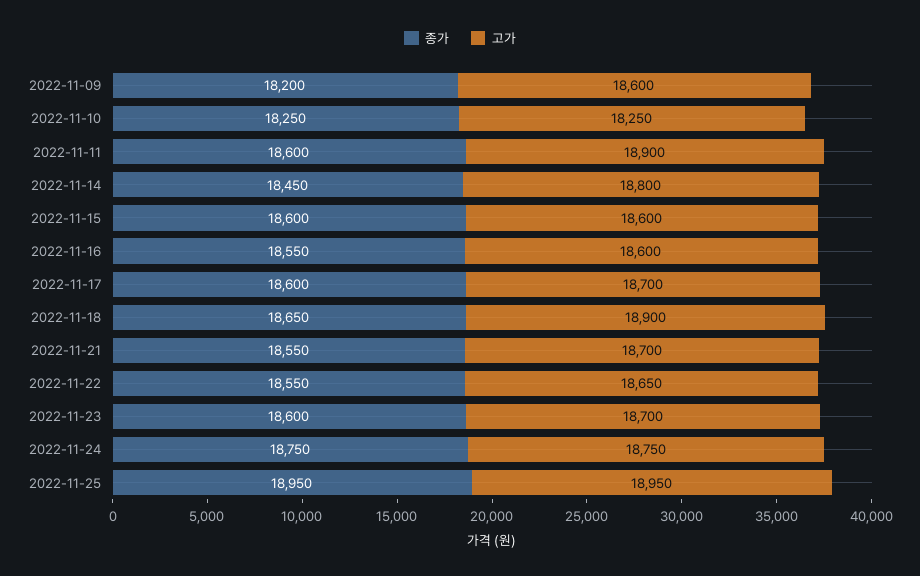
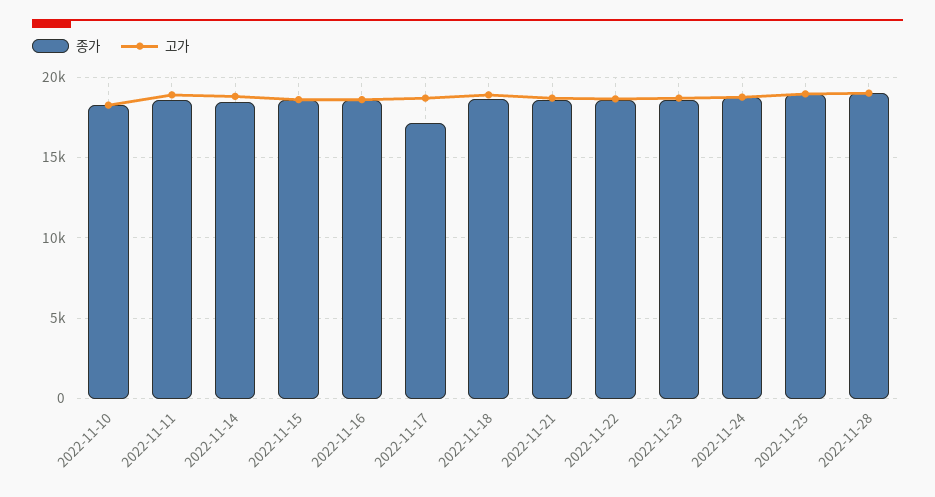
종가, 2022-11-09: 18200 -> none
고가, 2022-11-09: 18600 -> none
종가, 2022-11-17: 18600 -> 17000
종가, 2022-11-28: none -> 19000
고가, 2022-11-28: none -> 19000

